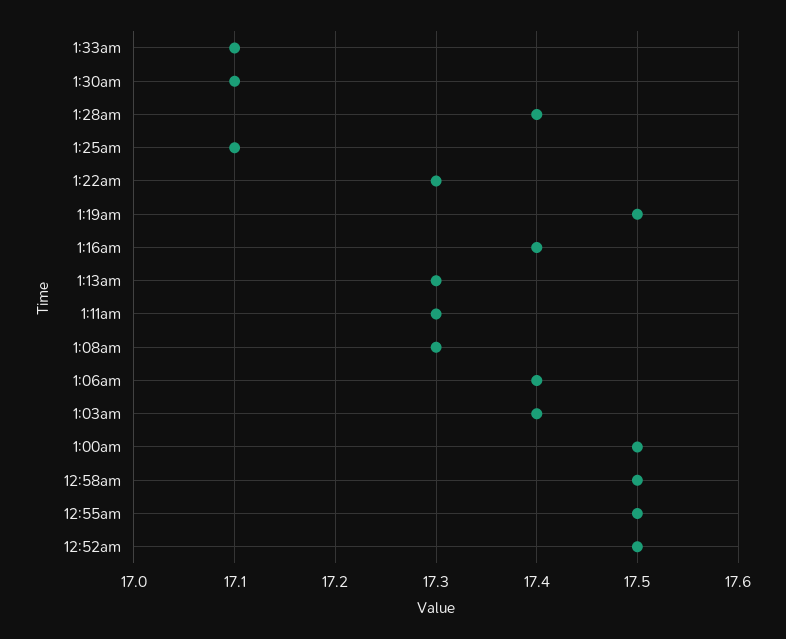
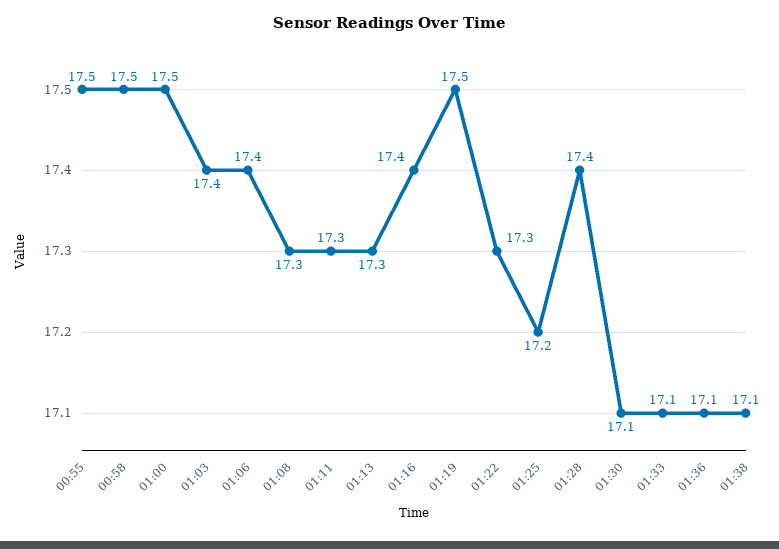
1:25am: 17.1 -> 17.2
12:52am: 17.5 -> none
01:36: none -> 17.1
01:38: none -> 17.1

